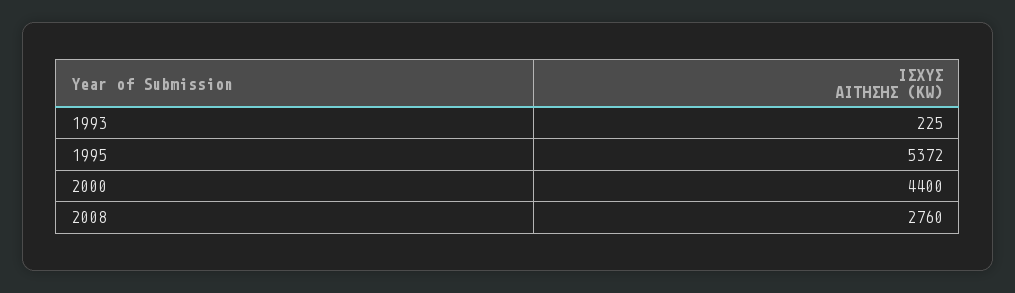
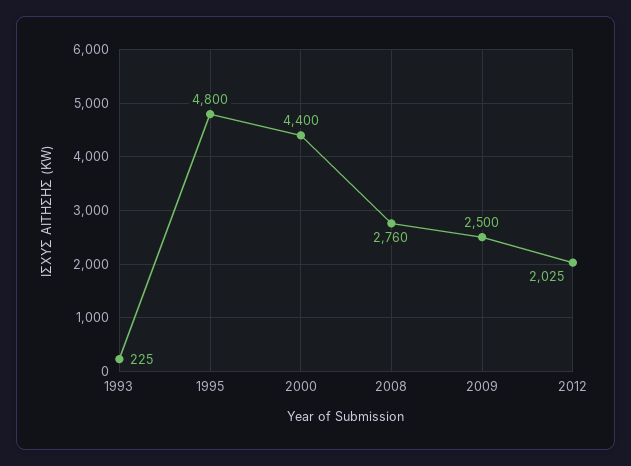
1995: 5372 -> 4800
2009: none -> 2500
2012: none -> 2025

